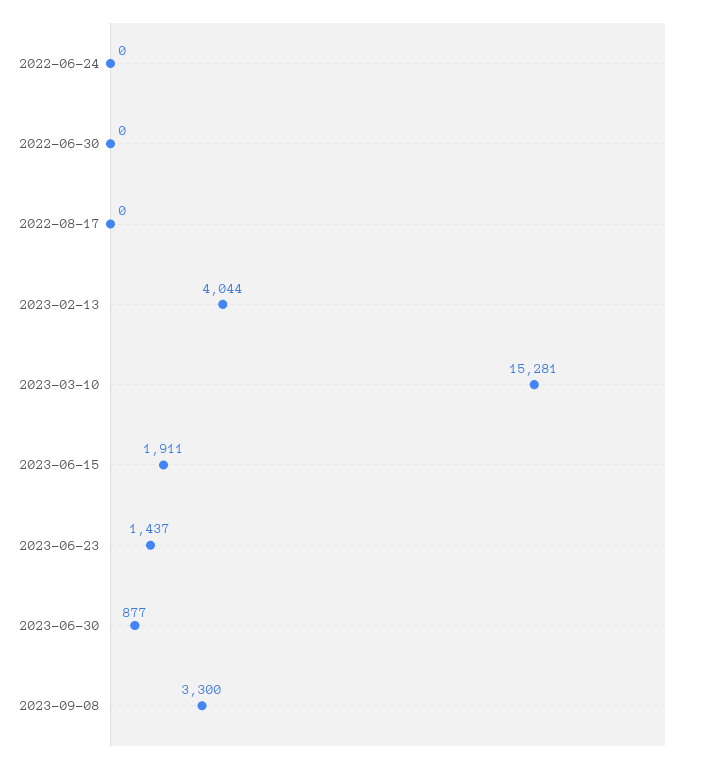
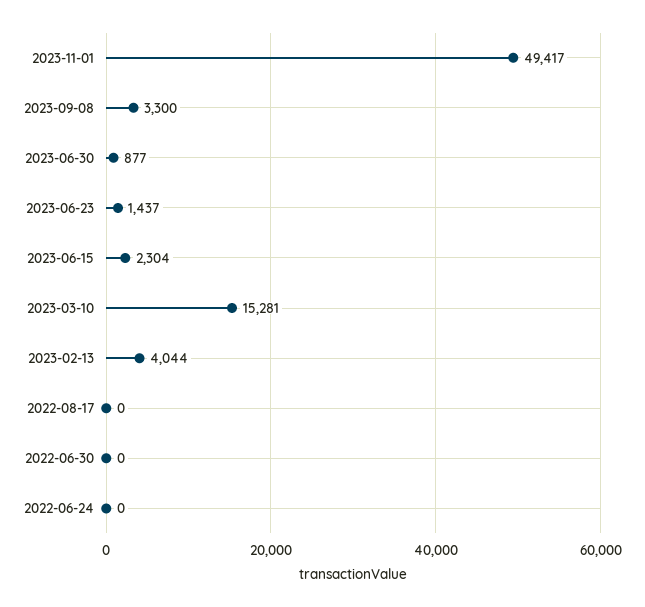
2023-06-15: 1911 -> 2304
2023-11-01: none -> 49417

